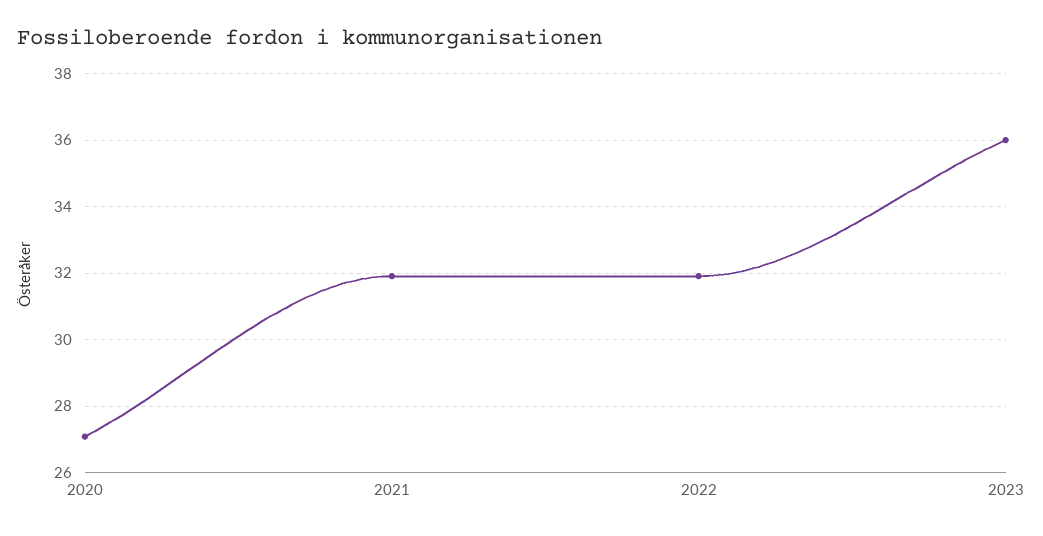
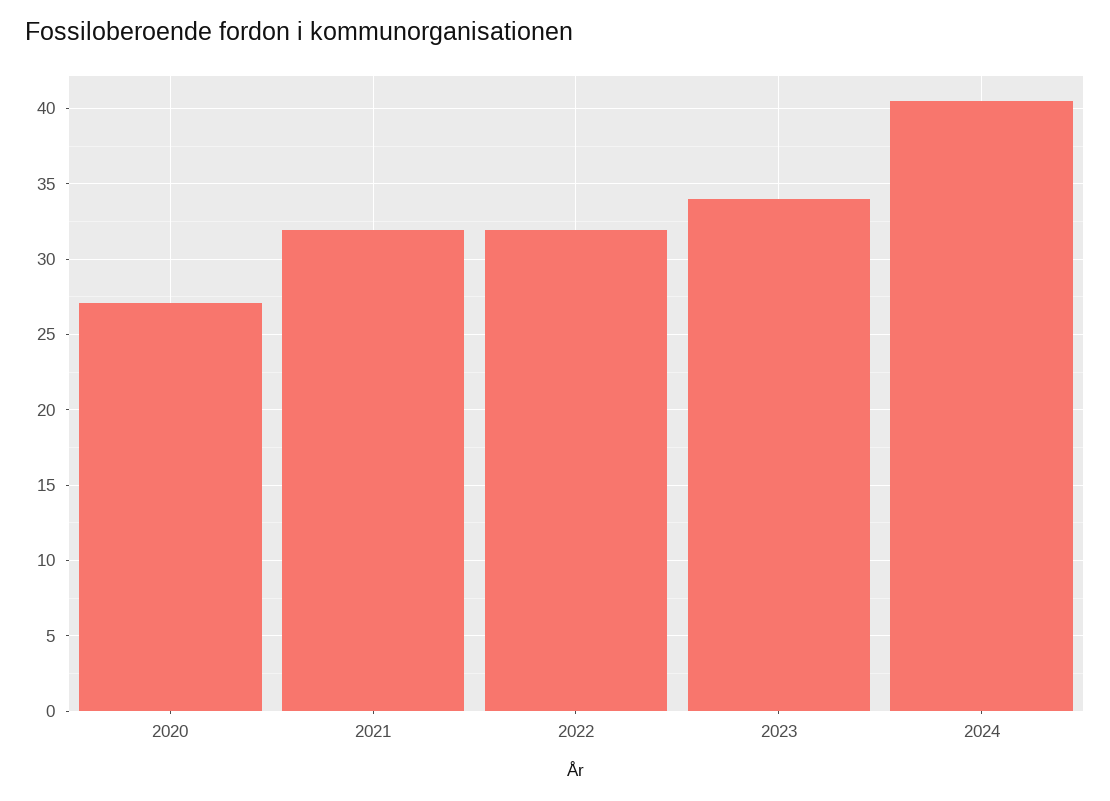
2023: 36 -> 34
2024: none -> 40.5

